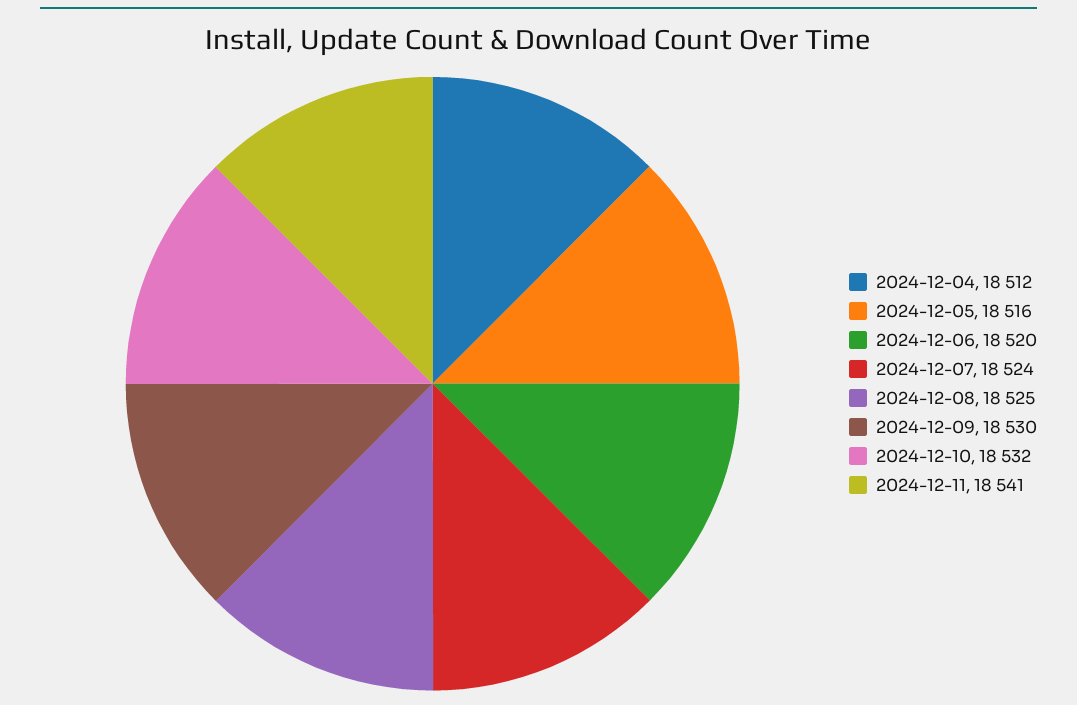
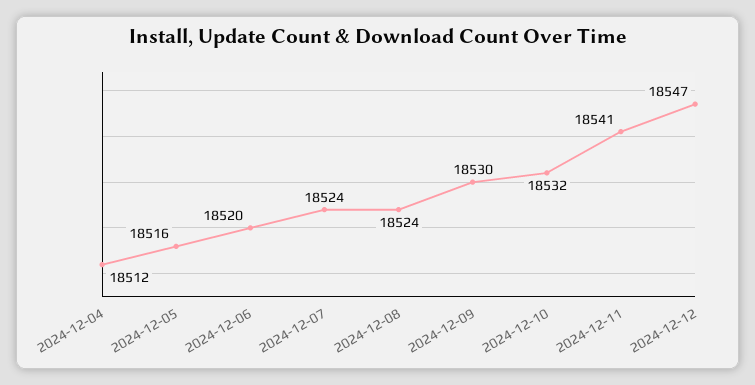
2024-12-08: 18525 -> 18524
2024-12-12: none -> 18547

